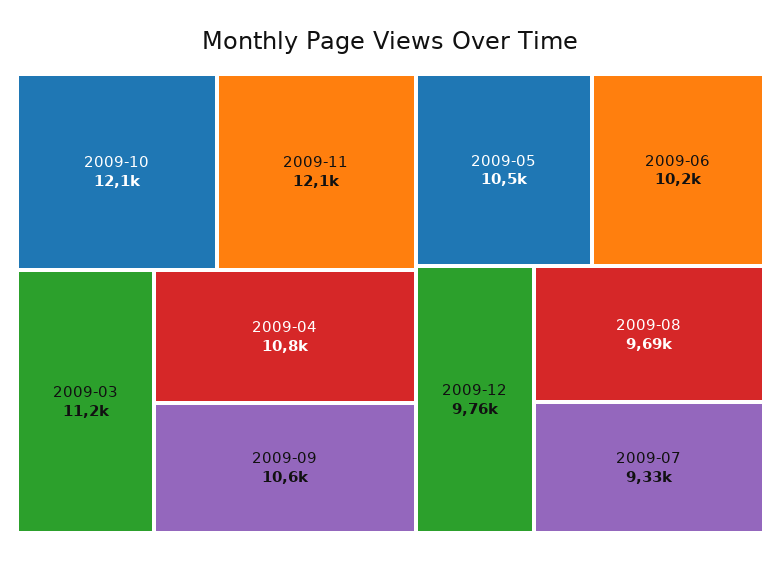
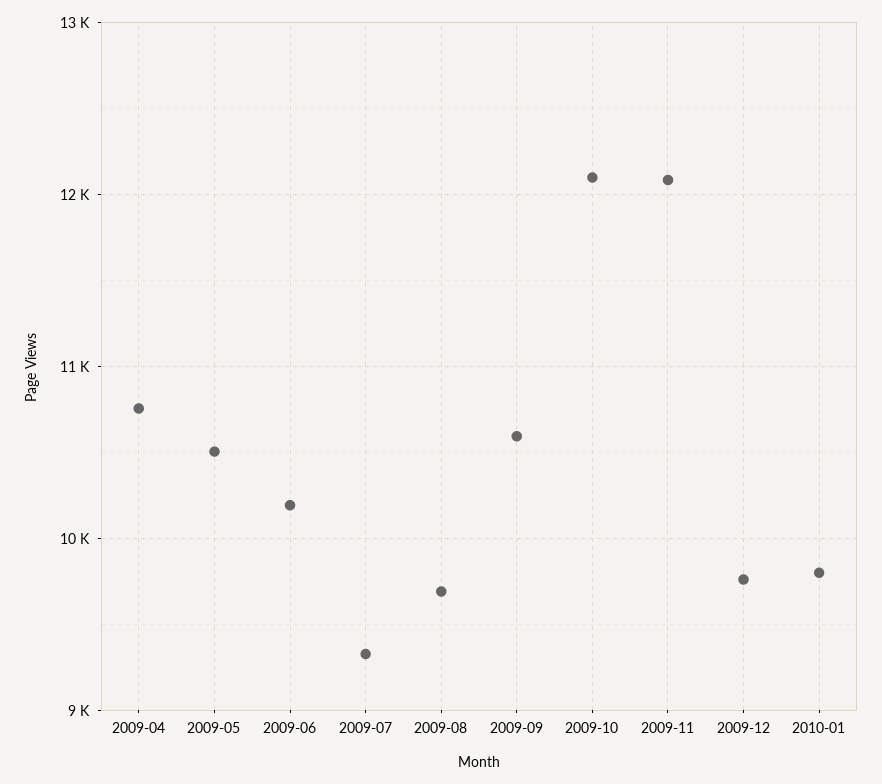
2009-03: 11200 -> none
2010-01: none -> 9800

